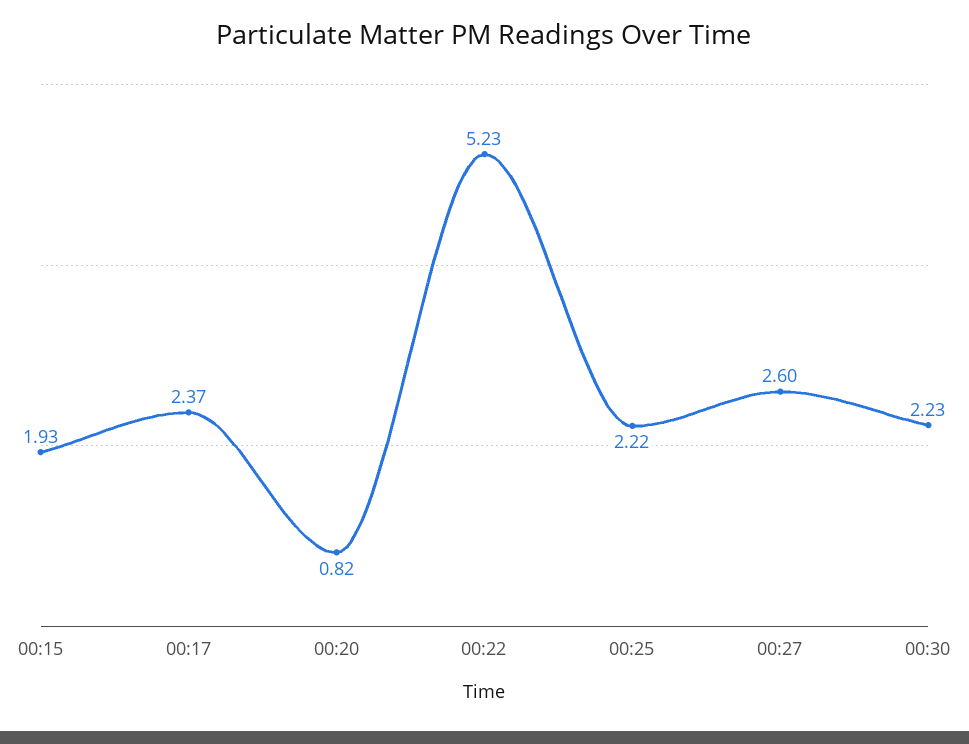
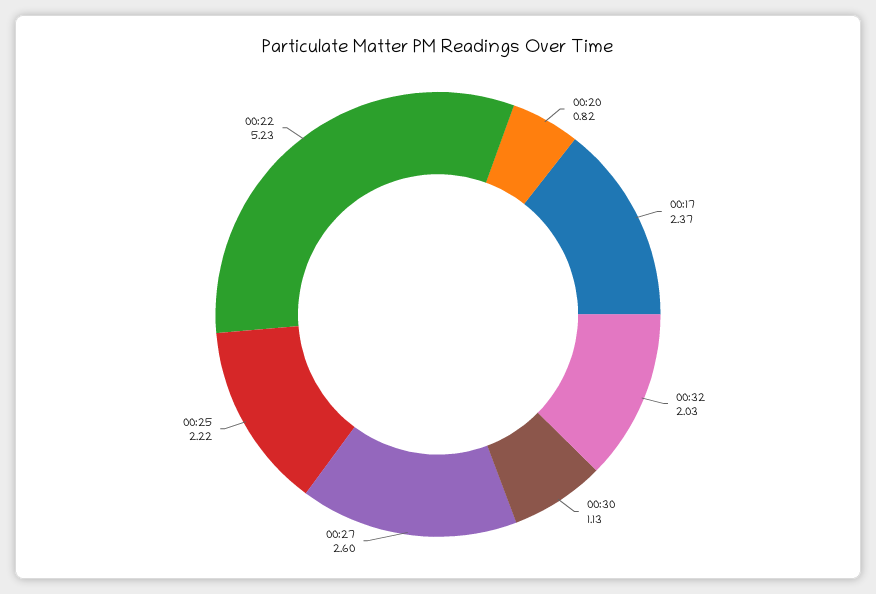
00:15: 1.93 -> none
00:30: 2.23 -> 1.13
00:32: none -> 2.03

